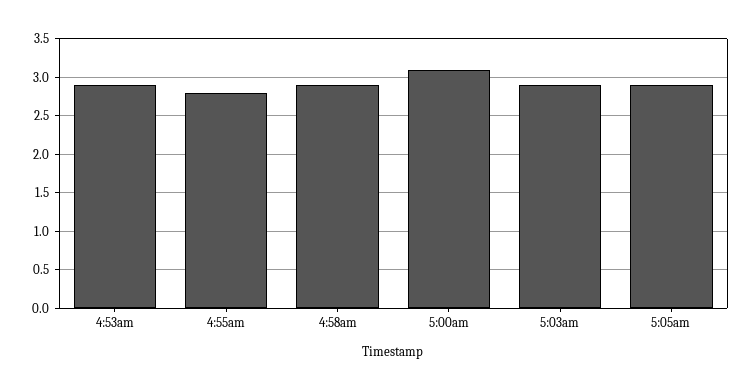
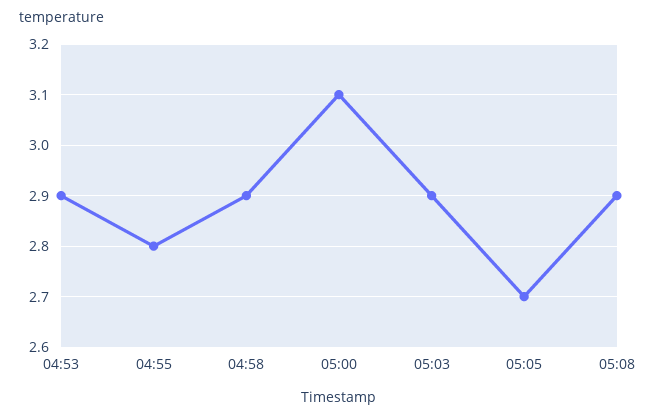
5:05am: 2.9 -> 2.7
05:08: none -> 2.9

